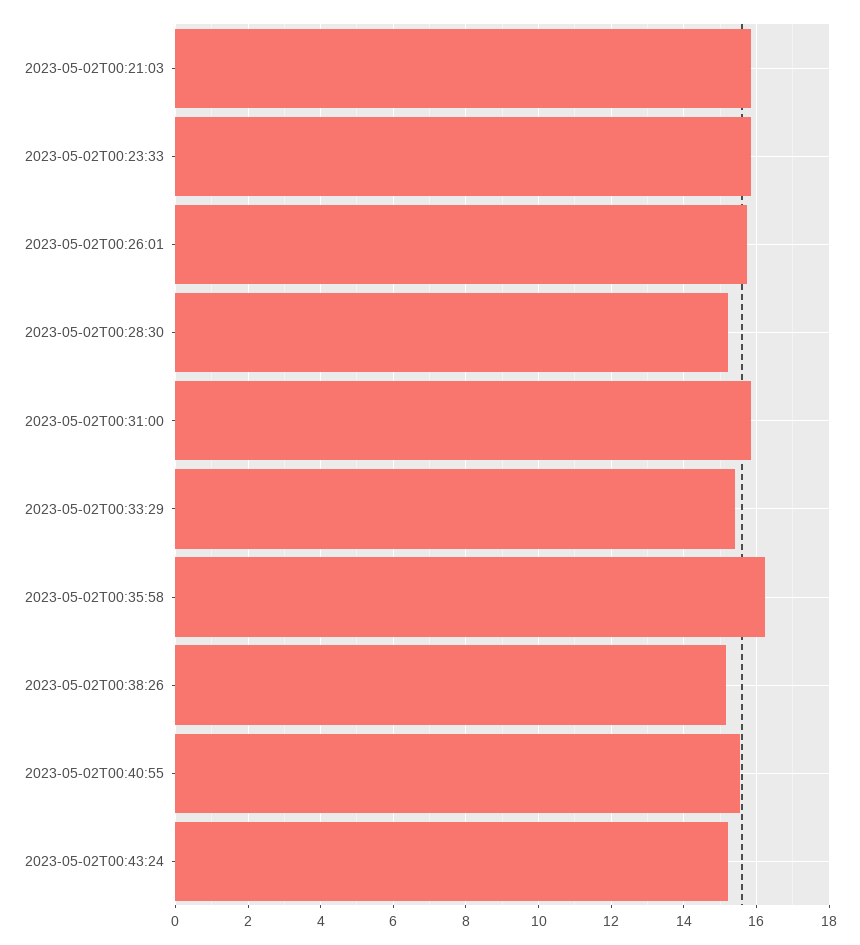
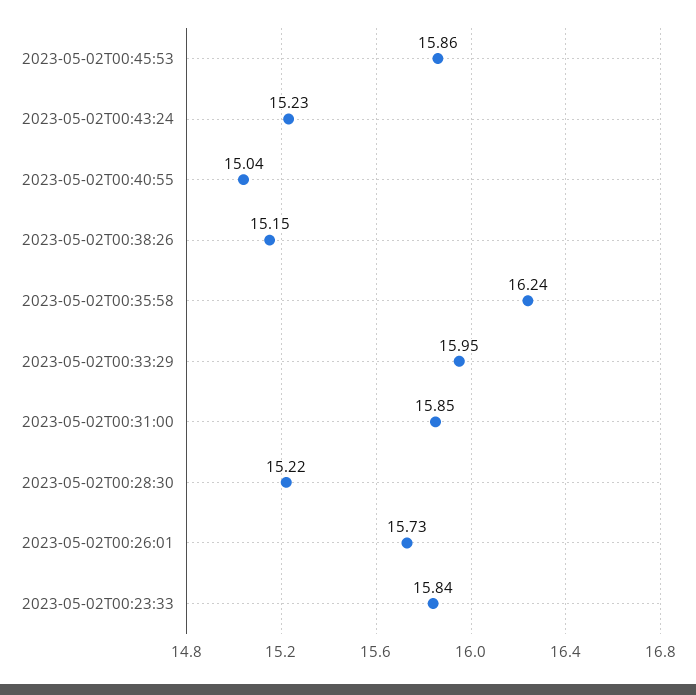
2023-05-02T00:21:03: 15.8 -> none
2023-05-02T00:33:29: 15.4 -> 15.95
2023-05-02T00:40:55: 15.6 -> 15.04
2023-05-02T00:45:53: none -> 15.86

